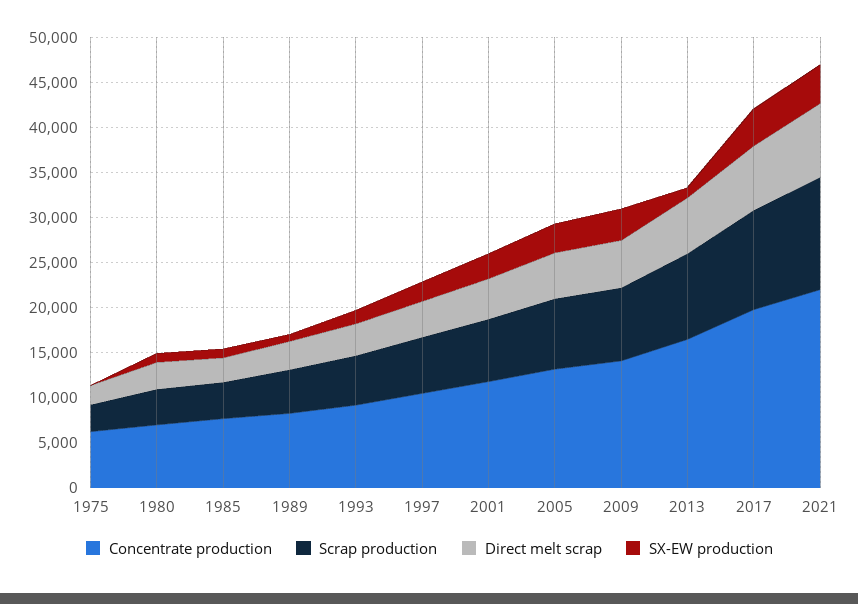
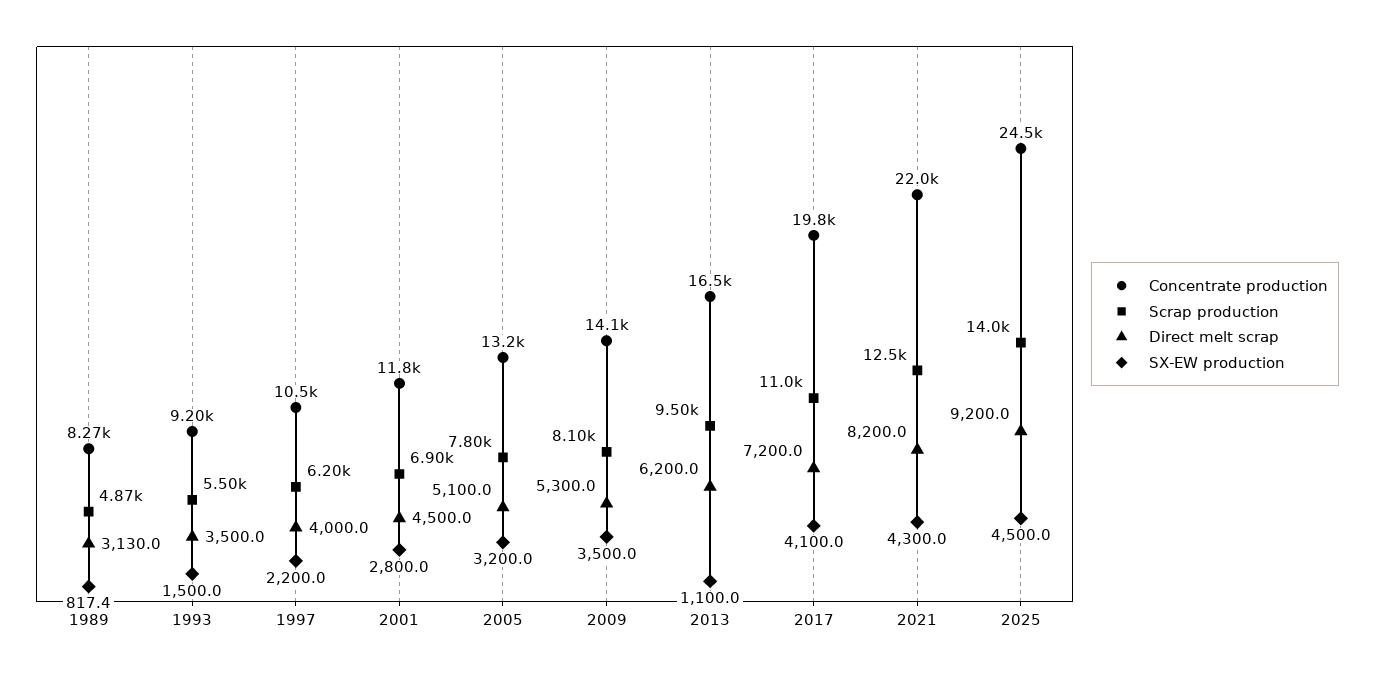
Concentrate production, 1975: 6000 -> none
Scrap production, 1975: 3000 -> none
Direct melt scrap, 1975: 2000 -> none
SX-EW production, 1975: 0 -> none
Concentrate production, 1980: 7000 -> none
Scrap production, 1980: 4000 -> none
Direct melt scrap, 1980: 3000 -> none
SX-EW production, 1980: 1000 -> none
Concentrate production, 1985: 8000 -> none
Scrap production, 1985: 4000 -> none
Direct melt scrap, 1985: 3000 -> none
SX-EW production, 1985: 1000 -> none
Concentrate production, 2025: none -> 24500
Scrap production, 2025: none -> 14000
Direct melt scrap, 2025: none -> 9200
SX-EW production, 2025: none -> 4500

